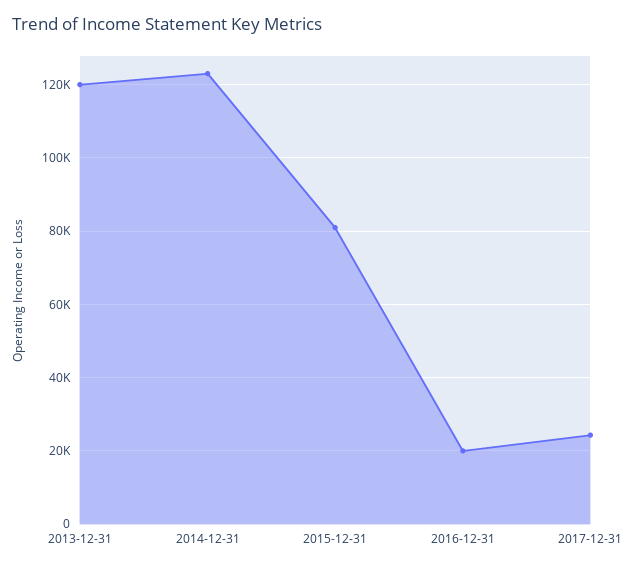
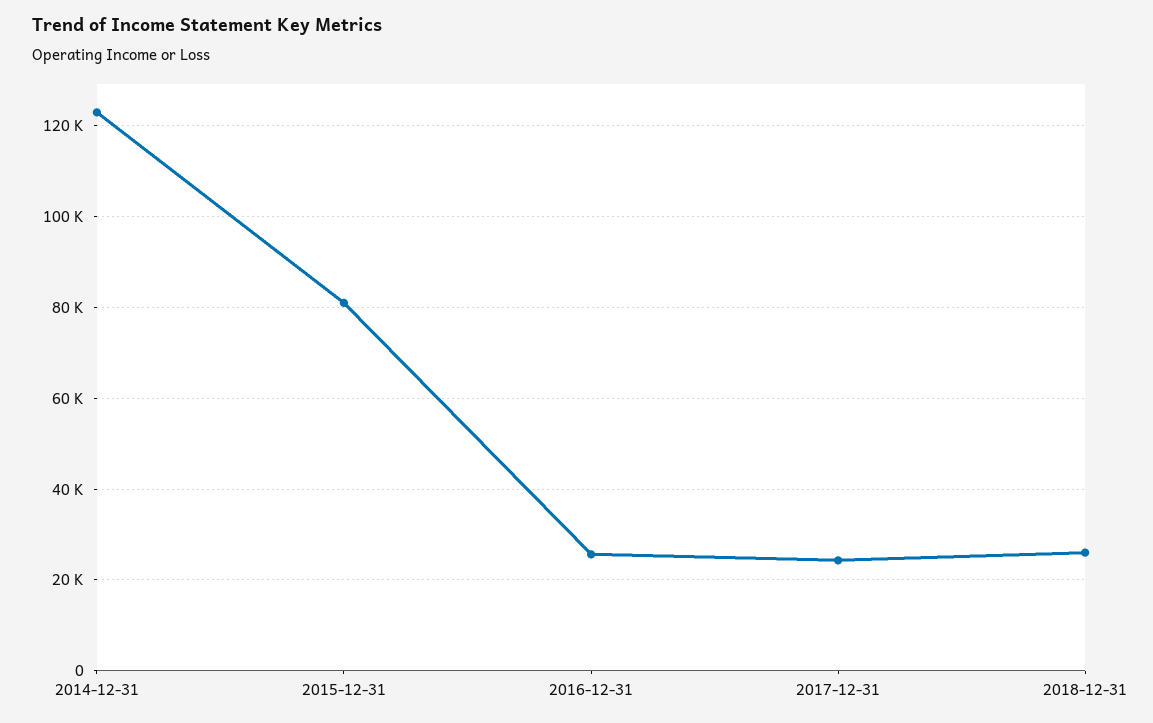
2013-12-31: 120000 -> none
2016-12-31: 20000 -> 26000
2018-12-31: none -> 26000

